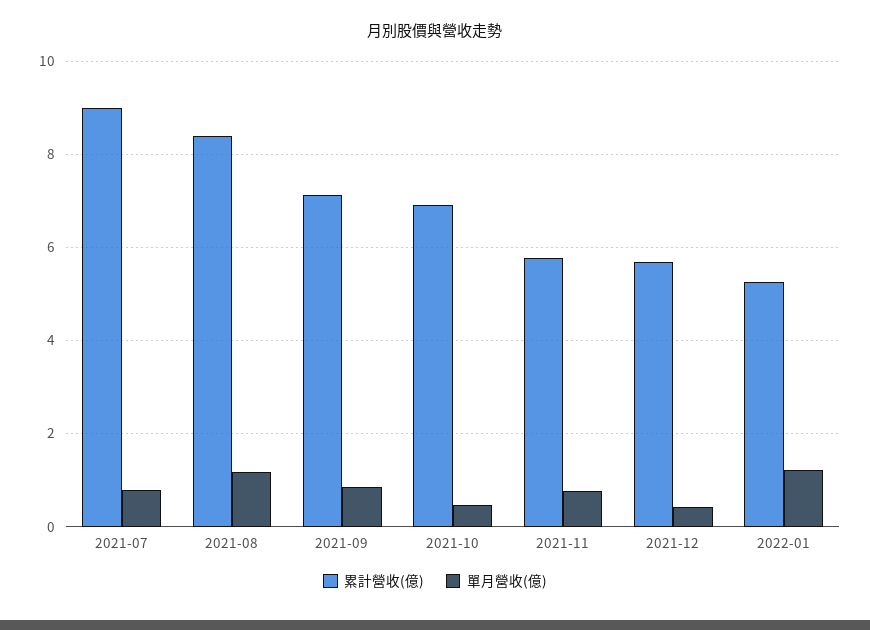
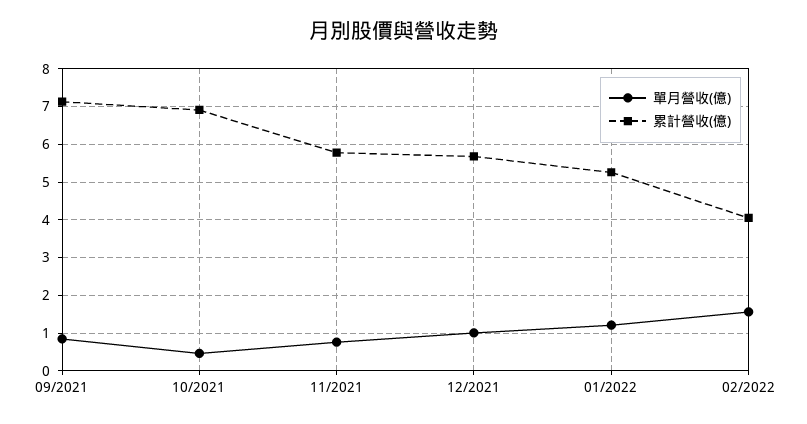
累計營收(億), 2021-07: 9 -> none
單月營收(億), 2021-07: 0.8 -> none
累計營收(億), 2021-08: 8.4 -> none
單月營收(億), 2021-08: 1.2 -> none
單月營收(億), 2021-12: 0.4 -> 1
單月營收(億), 02/2022: none -> 1.6
累計營收(億), 02/2022: none -> 4

